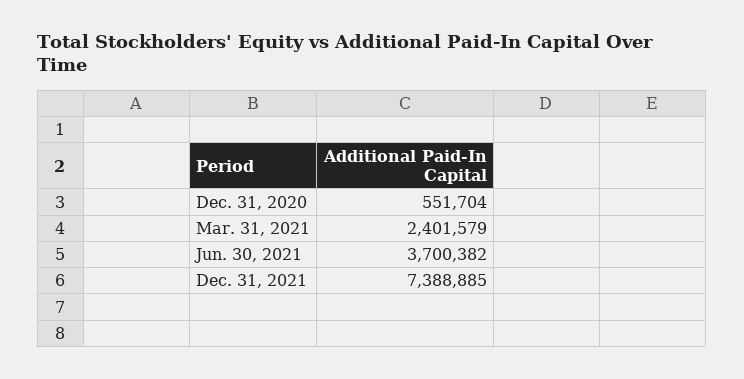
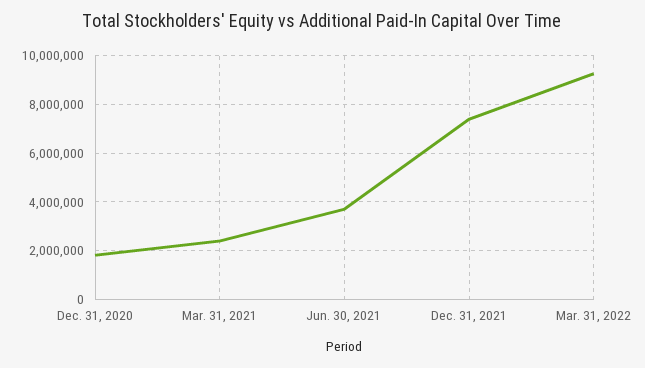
Dec. 31, 2020: 551704 -> 1750000
Mar. 31, 2022: none -> 9250000

